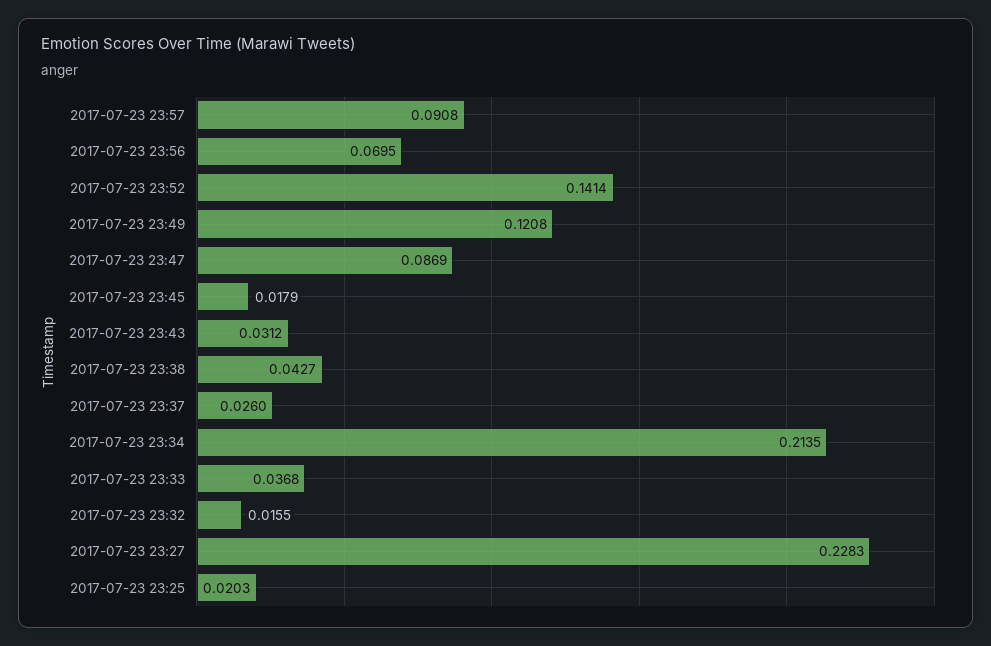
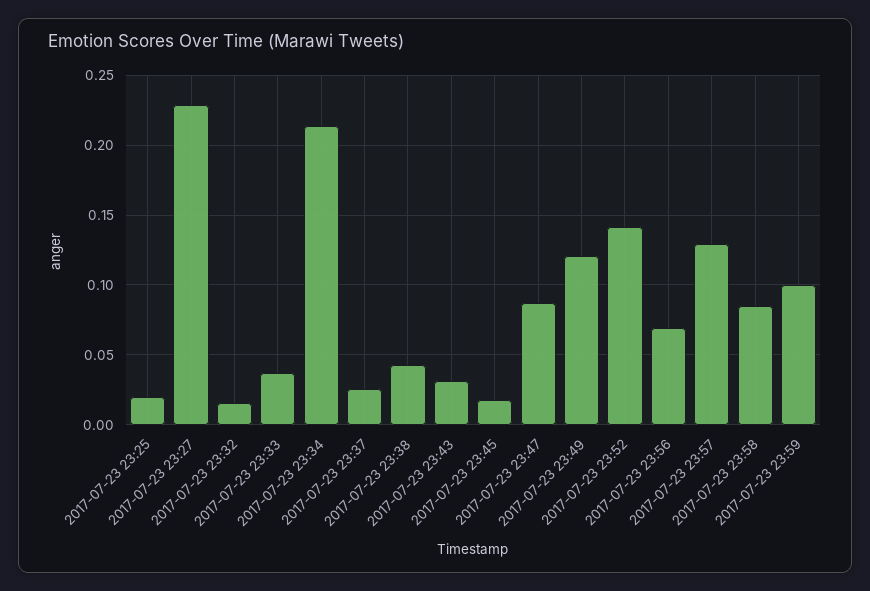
2017-07-23 23:57: 0.0908 -> 0.13
2017-07-23 23:58: none -> 0.085
2017-07-23 23:59: none -> 0.1

